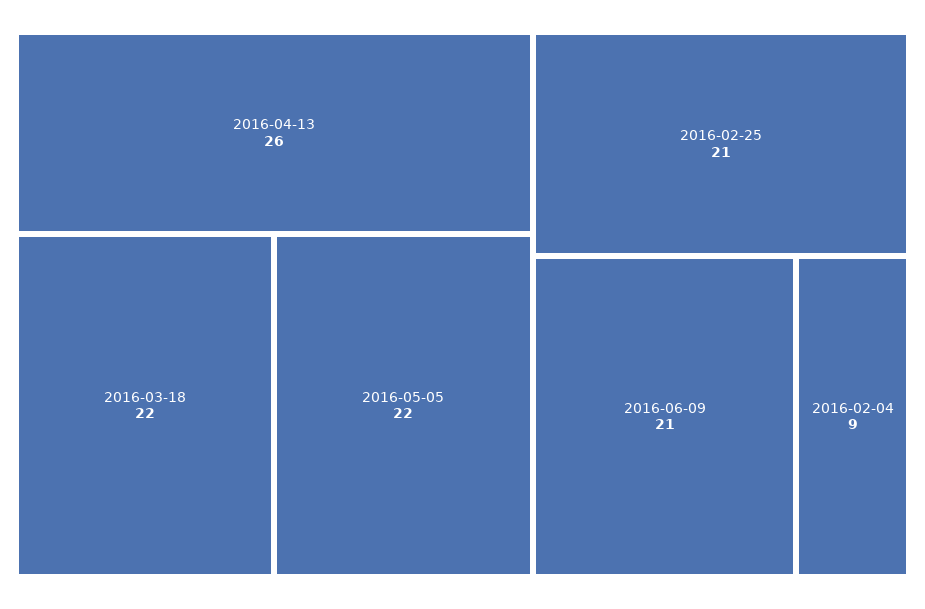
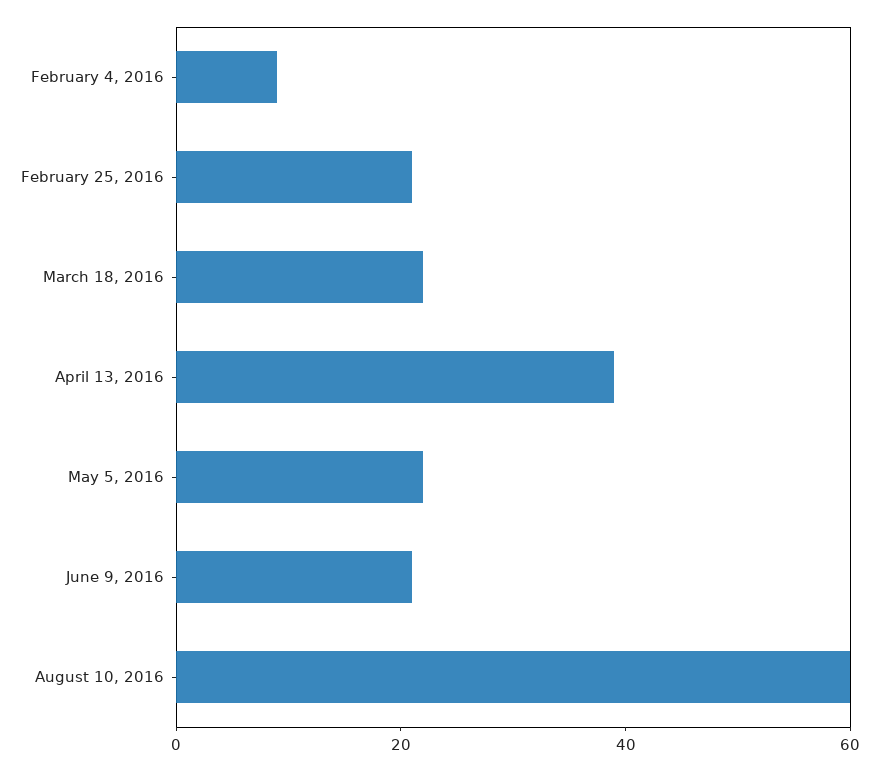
2016-04-13: 26 -> 40
August 10, 2016: none -> 60

